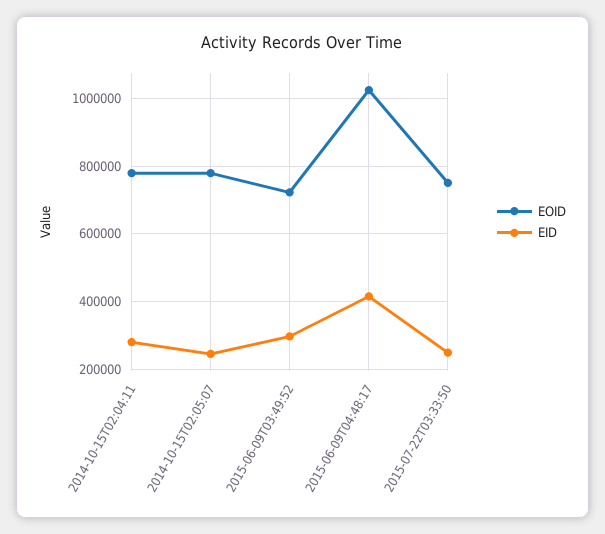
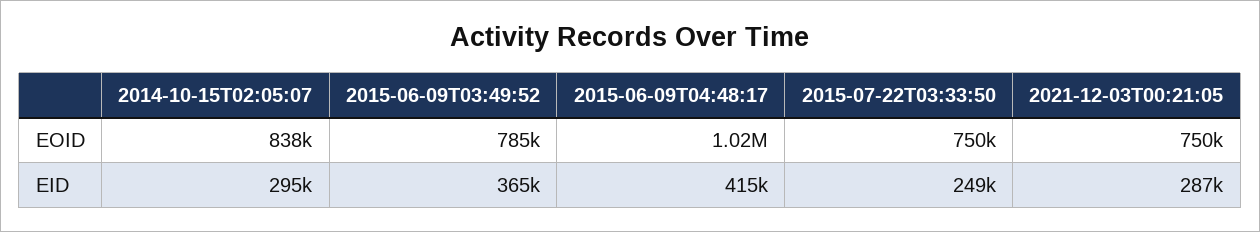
EOID, 2014-10-15T02:04:11: 780000 -> none
EID, 2014-10-15T02:04:11: 280000 -> none
EOID, 2014-10-15T02:05:07: 780000 -> 838000
EID, 2014-10-15T02:05:07: 240000 -> 295000
EOID, 2015-06-09T03:49:52: 720000 -> 785000
EID, 2015-06-09T03:49:52: 300000 -> 365000
EOID, 2021-12-03T00:21:05: none -> 750000
EID, 2021-12-03T00:21:05: none -> 287000

